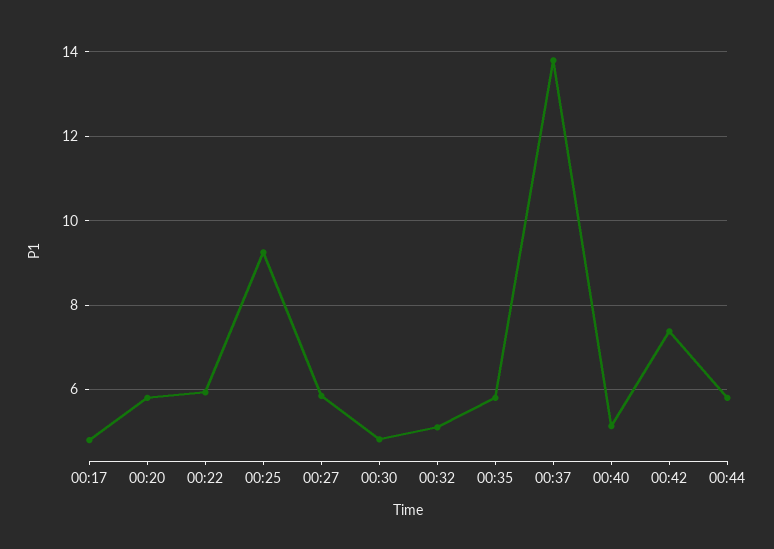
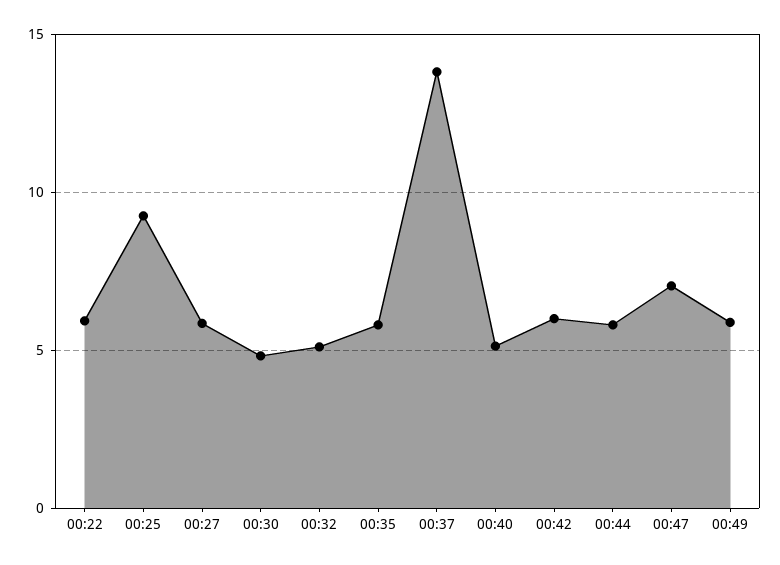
00:17: 4.8 -> none
00:20: 5.8 -> none
00:42: 7.4 -> 6
00:47: none -> 7
00:49: none -> 6

